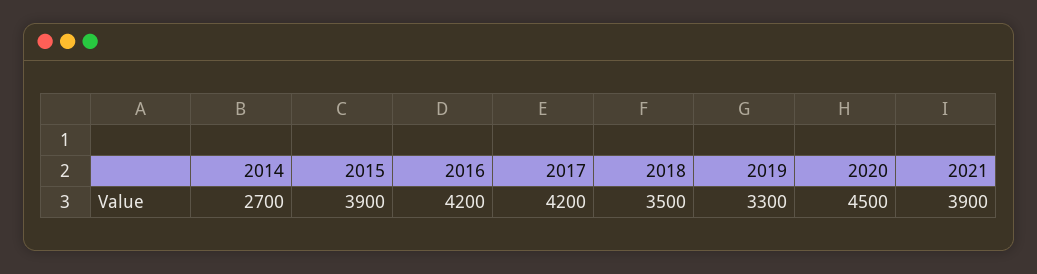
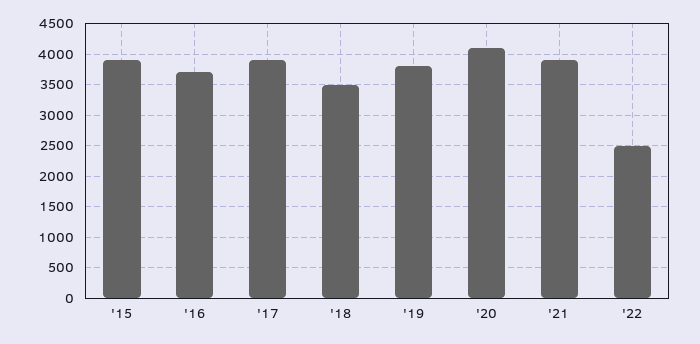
2014: 2700 -> none
2016: 4200 -> 3700
2017: 4200 -> 3900
2019: 3300 -> 3800
2020: 4500 -> 4100
'22: none -> 2500

